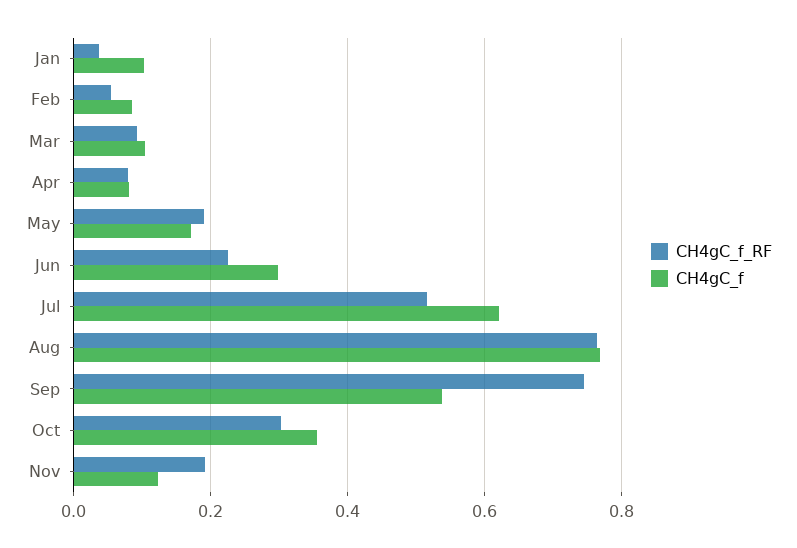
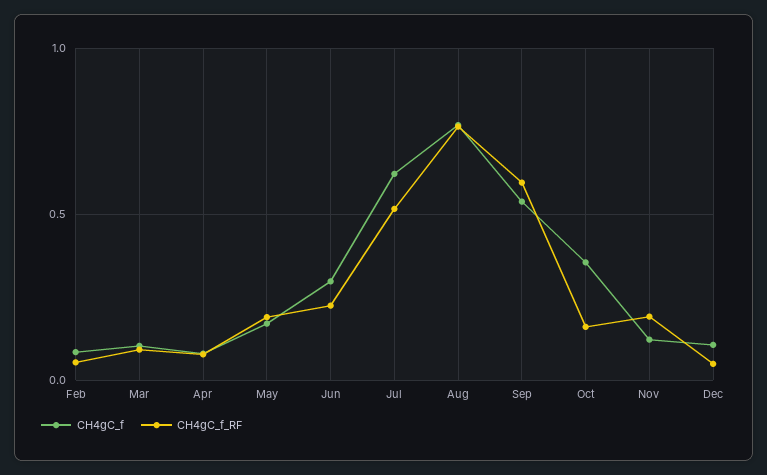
CH4gC_f_RF, Jan: 0.04 -> none
CH4gC_f, Jan: 0.1 -> none
CH4gC_f_RF, Sep: 0.74 -> 0.6
CH4gC_f_RF, Oct: 0.3 -> 0.15
CH4gC_f, Dec: none -> 0.1
CH4gC_f_RF, Dec: none -> 0.05

